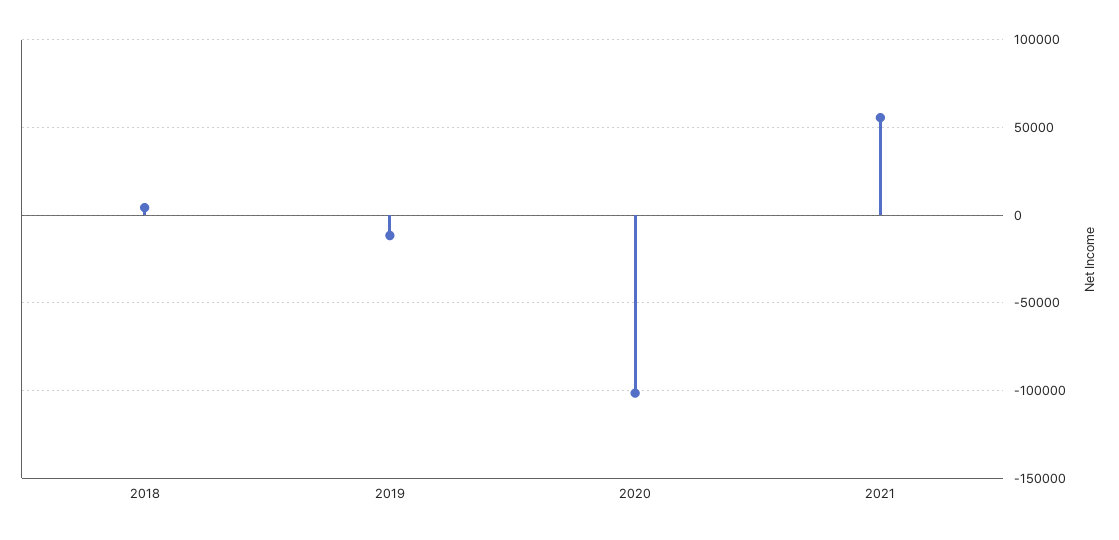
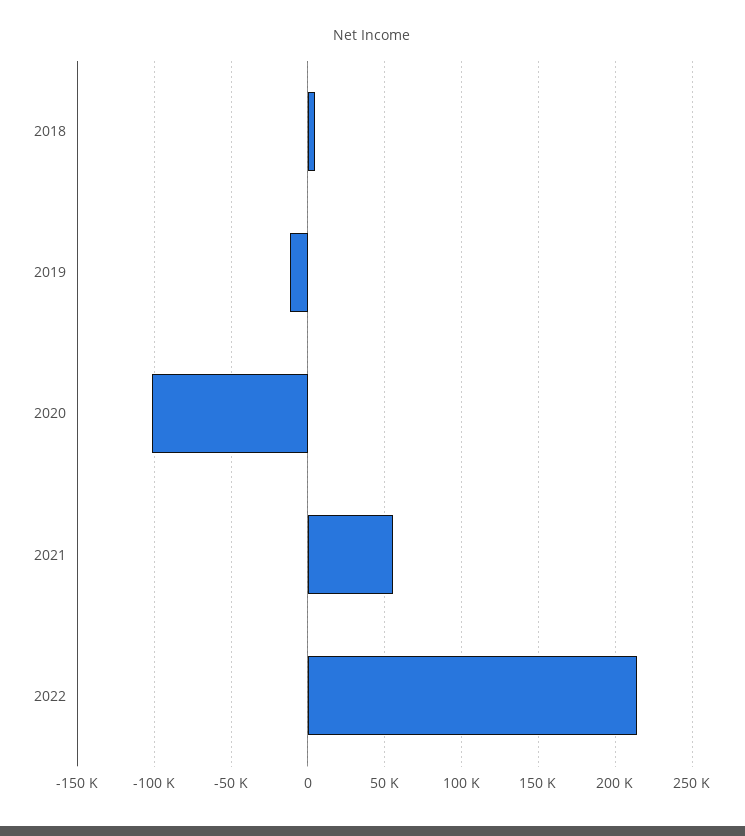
2022: none -> 215000

